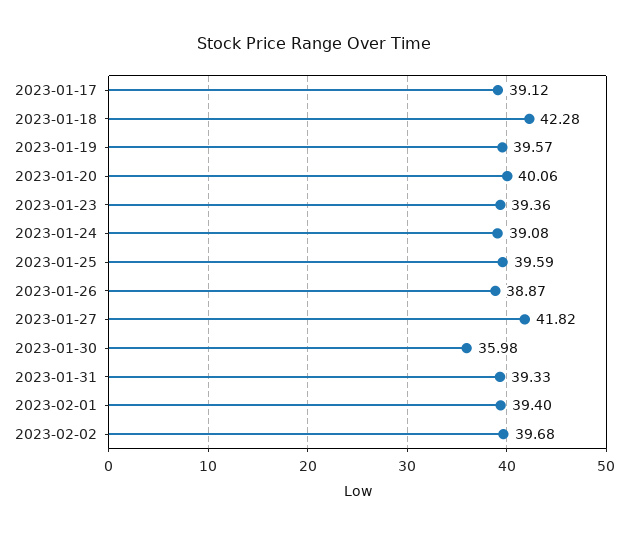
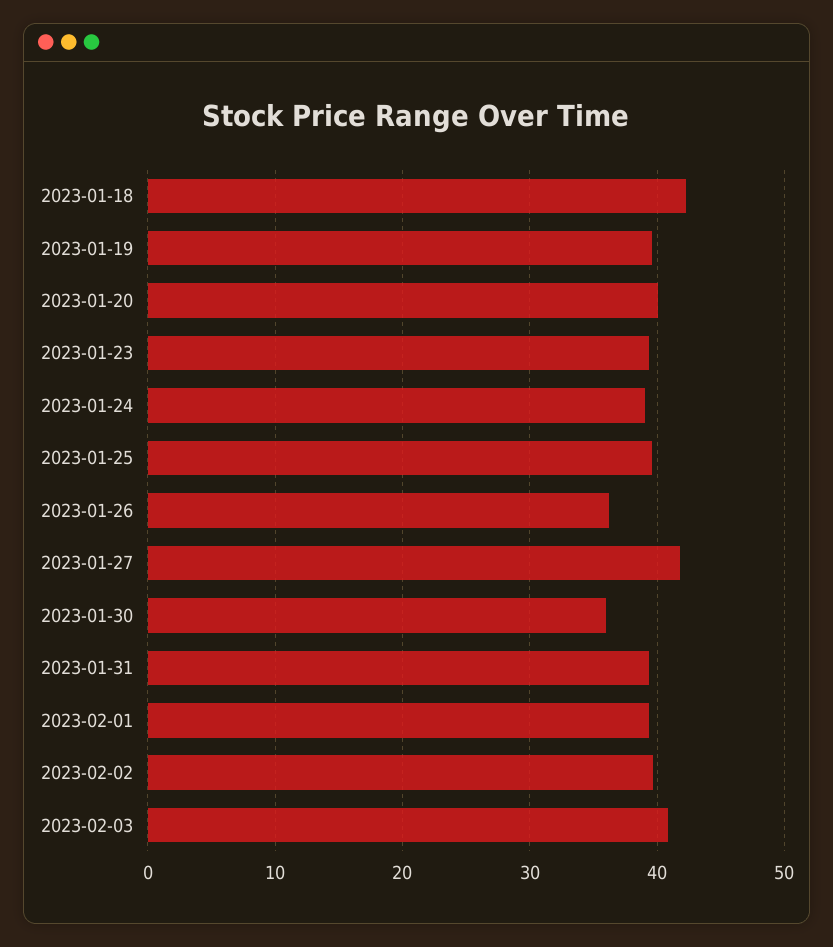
2023-01-17: 39.12 -> none
2023-01-26: 38.87 -> 36
2023-02-03: none -> 41

